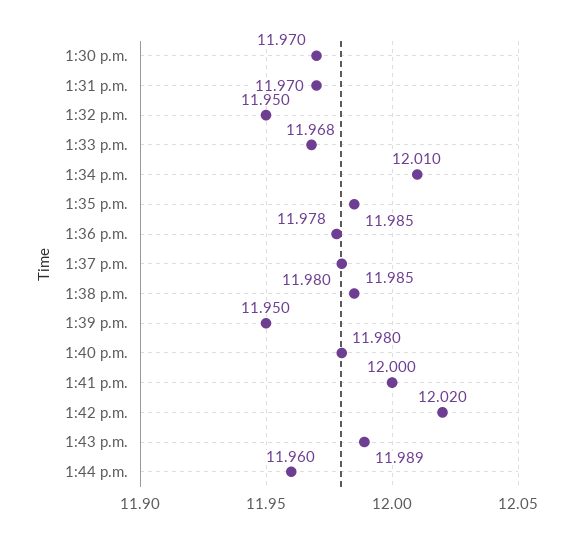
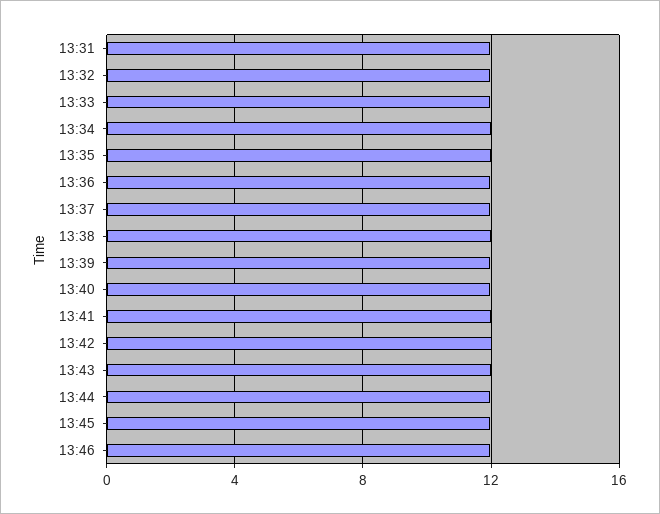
1:30 p.m.: 11.97 -> none
13:45: none -> 12
13:46: none -> 12

